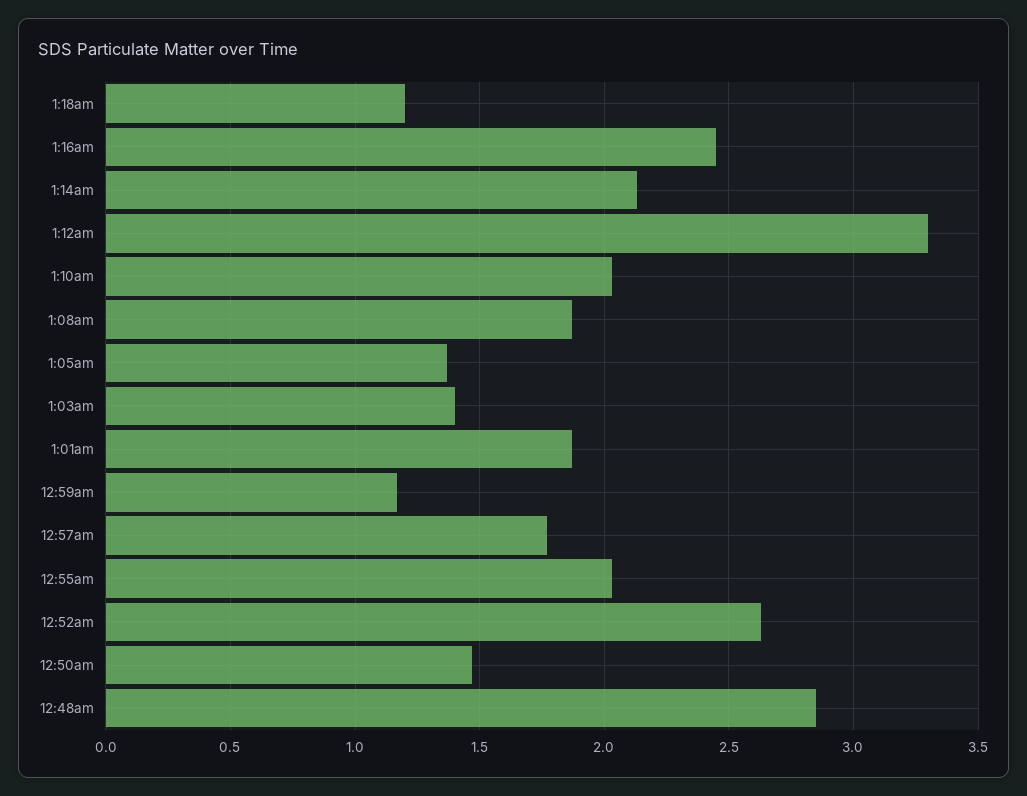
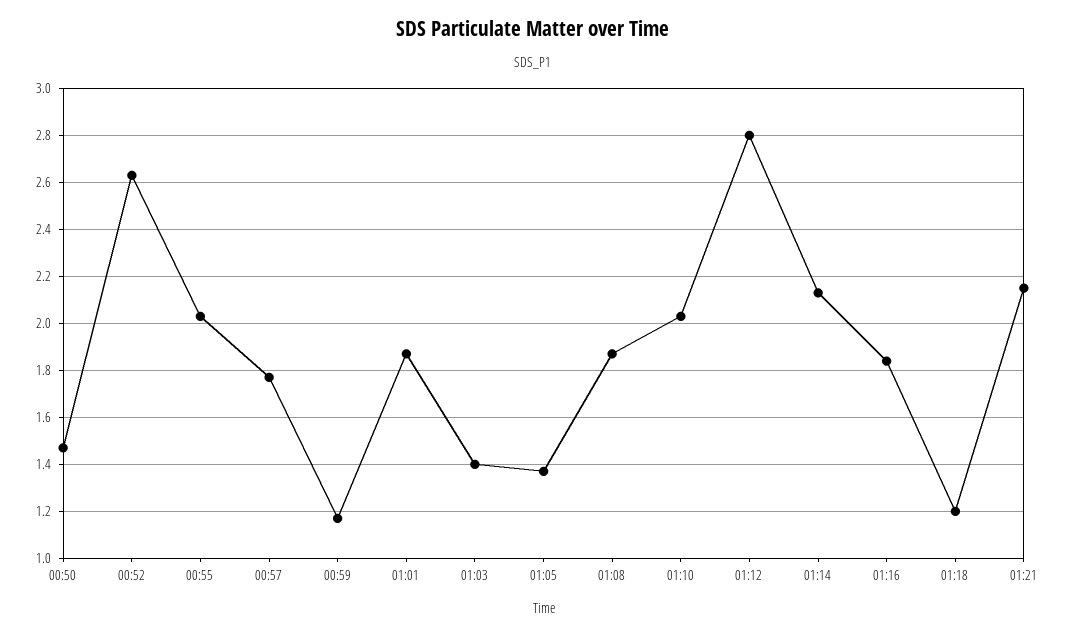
1:16am: 2.45 -> 1.85
1:12am: 3.3 -> 2.8
12:48am: 2.85 -> none
01:21: none -> 2.15

